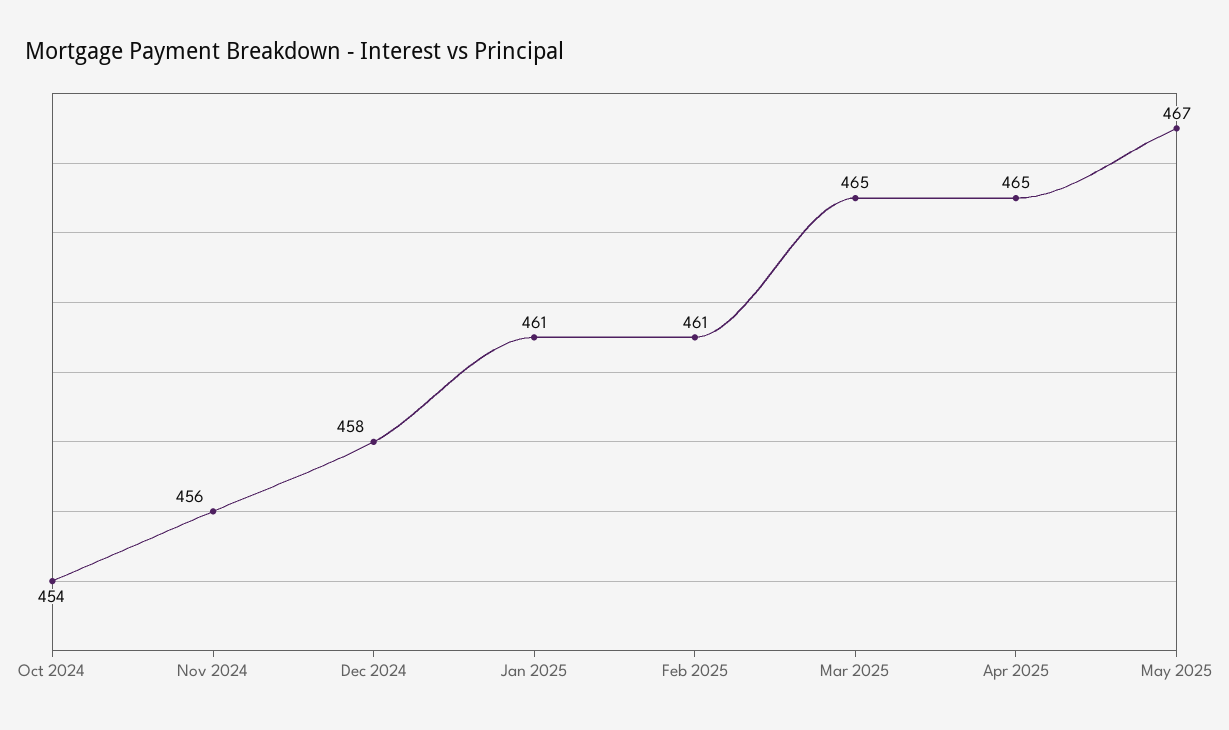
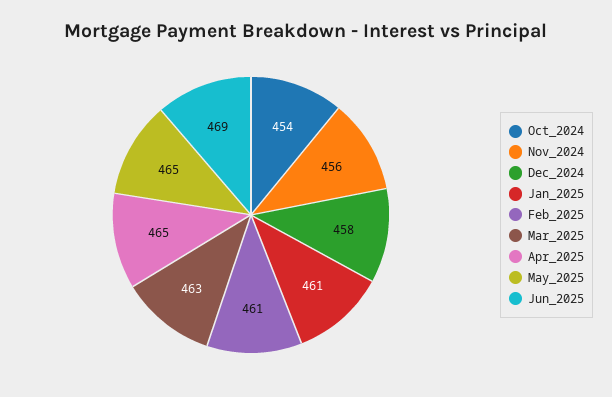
Mar 2025: 465 -> 463
May 2025: 467 -> 465
Jun_2025: none -> 469

